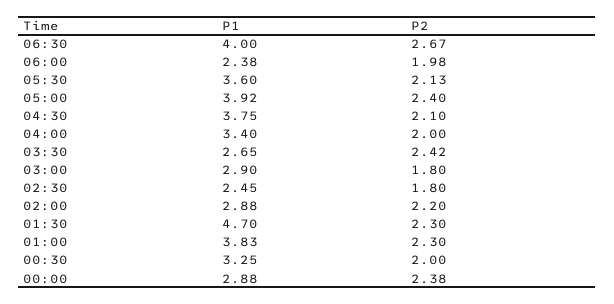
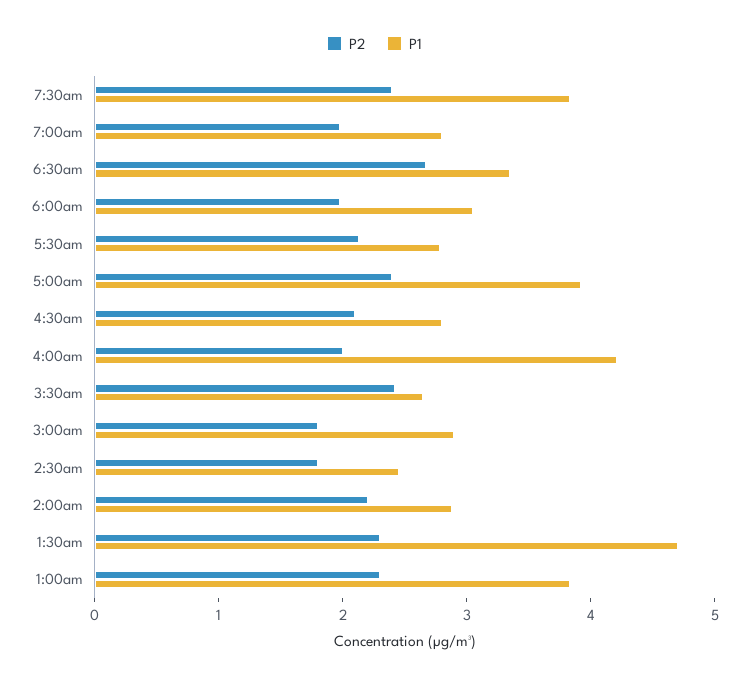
P1, 06:30: 4 -> 3.4
P1, 06:00: 2.38 -> 3
P1, 05:30: 3.6 -> 2.8
P1, 04:30: 3.75 -> 2.8
P1, 04:00: 3.4 -> 4.2
P1, 00:30: 3.25 -> none
P2, 00:30: 2 -> none
P1, 00:00: 2.88 -> none
P2, 00:00: 2.38 -> none
P2, 7:30am: none -> 2.4
P1, 7:30am: none -> 3.8
P2, 7:00am: none -> 2
P1, 7:00am: none -> 2.8

